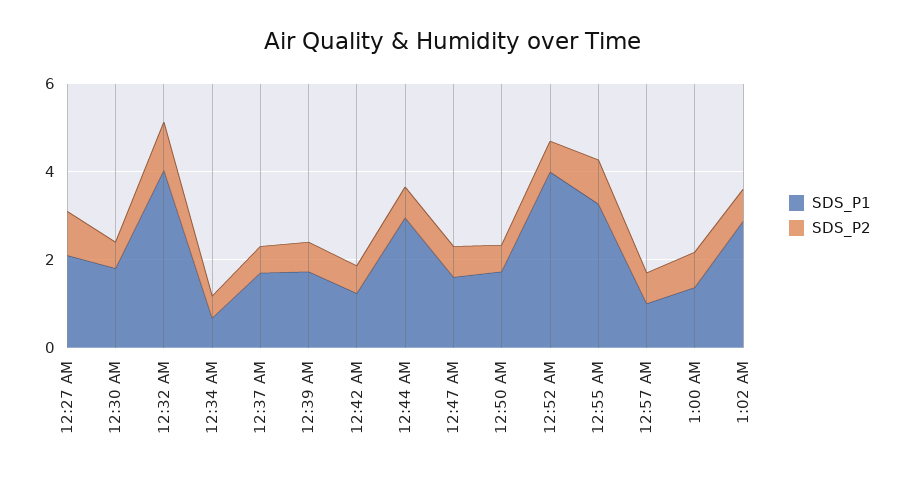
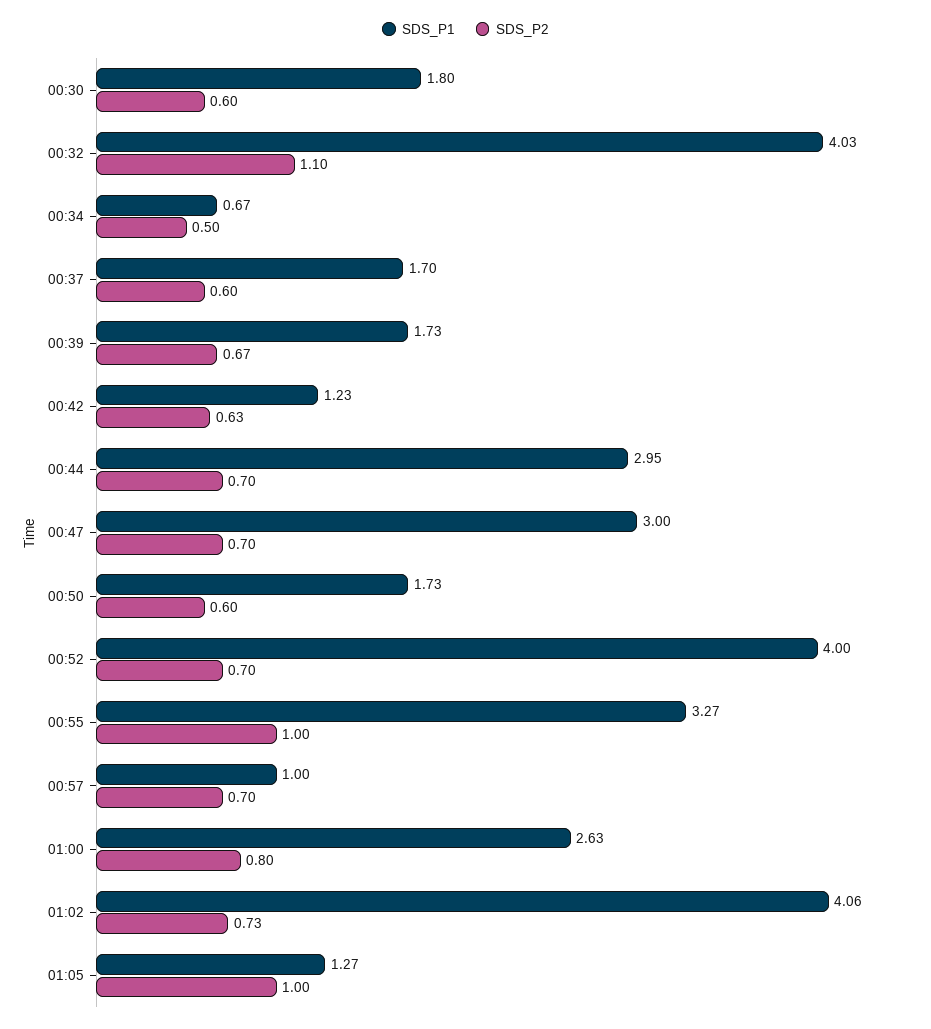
SDS_P1, 12:27 AM: 2 -> none
SDS_P2, 12:27 AM: 1 -> none
SDS_P1, 12:47 AM: 1.5 -> 3
SDS_P1, 1:00 AM: 1.5 -> 2.63
SDS_P1, 1:02 AM: 3 -> 4.06
SDS_P1, 01:05: none -> 1.27
SDS_P2, 01:05: none -> 1

